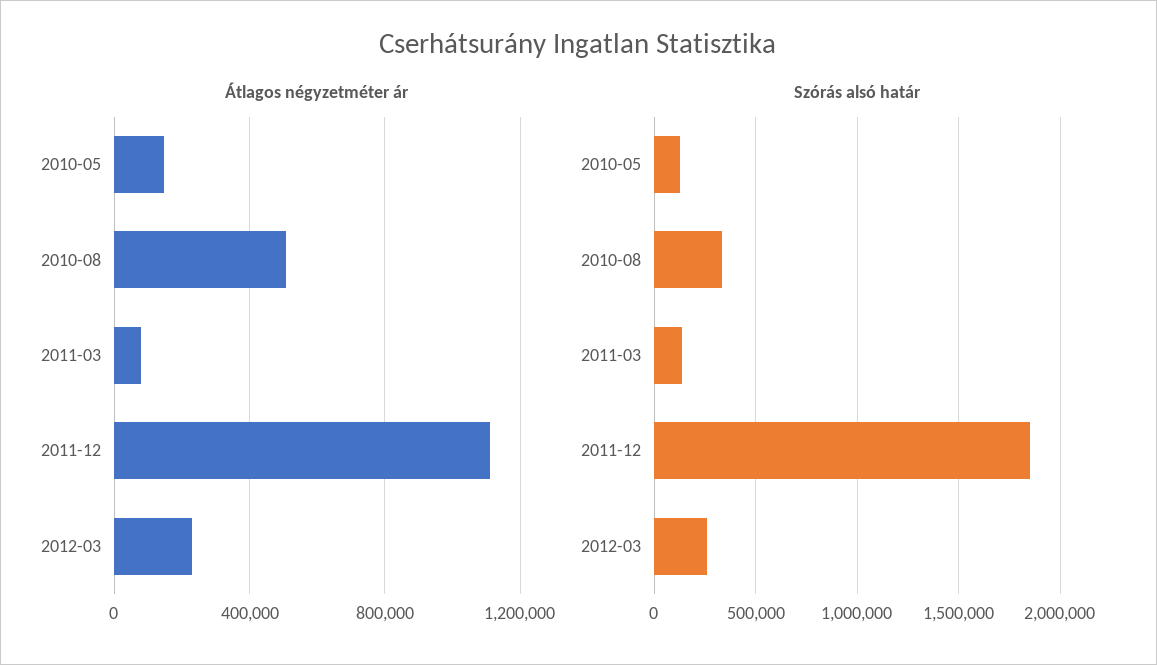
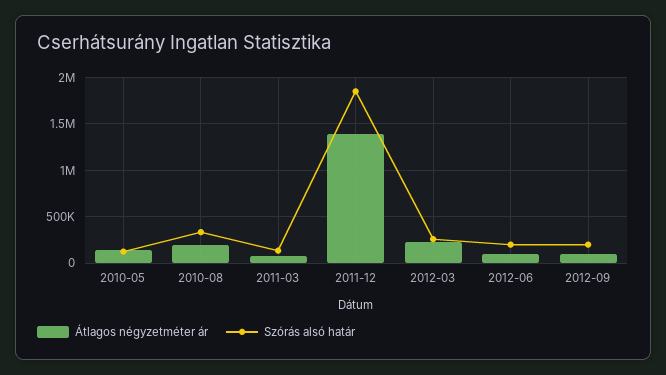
Átlagos négyzetméter ár, 2010-08: 500000 -> 200000
Átlagos négyzetméter ár, 2011-12: 1100000 -> 1400000
Átlagos négyzetméter ár, 2012-06: none -> 100000
Szórás alsó határ, 2012-06: none -> 200000
Átlagos négyzetméter ár, 2012-09: none -> 100000
Szórás alsó határ, 2012-09: none -> 200000

